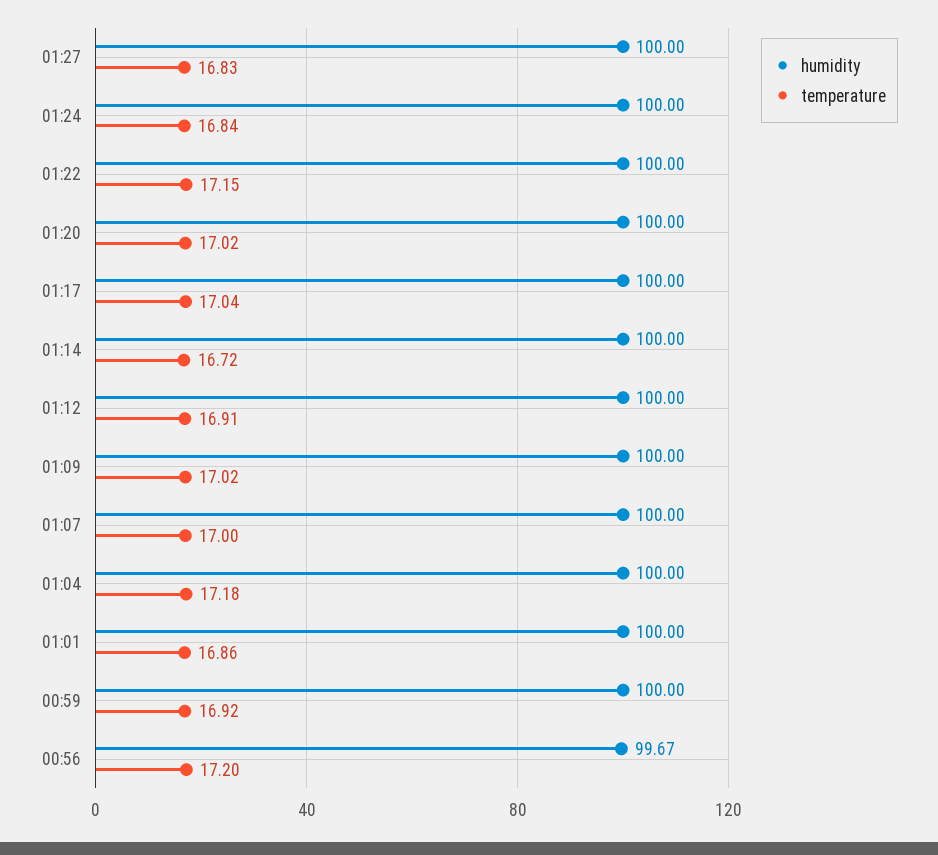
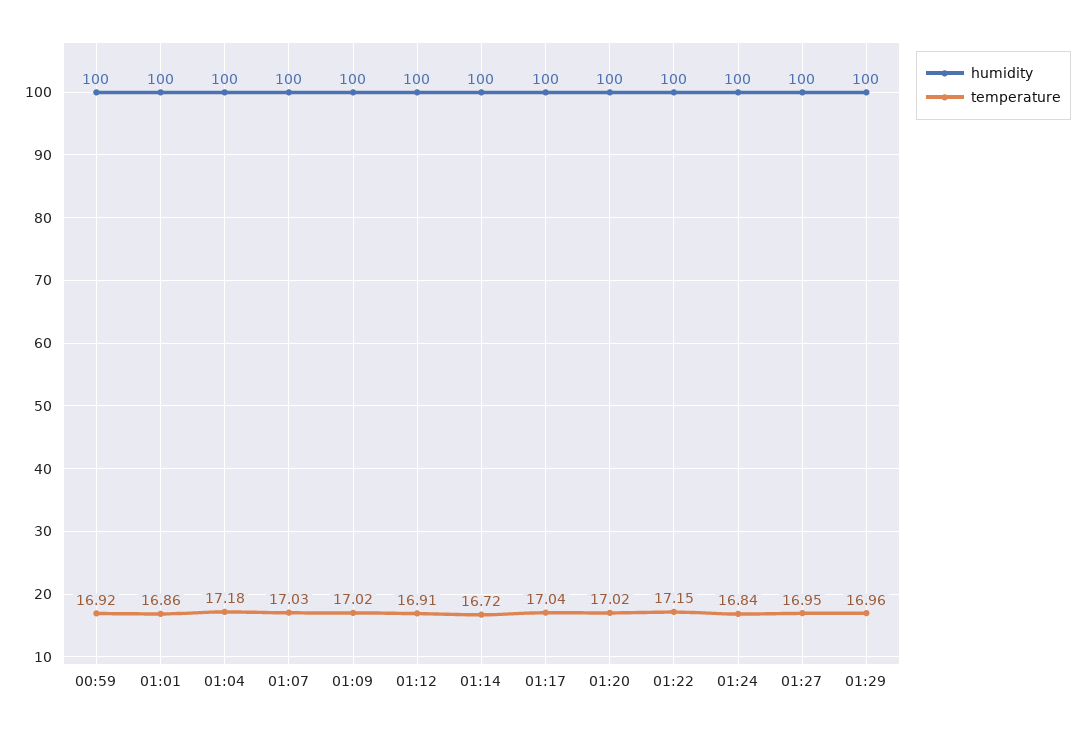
temperature, 01:27: 16.83 -> 16.95
temperature, 01:07: 17 -> 17.03
humidity, 00:56: 99.67 -> none
temperature, 00:56: 17.2 -> none
humidity, 01:29: none -> 100
temperature, 01:29: none -> 16.96

